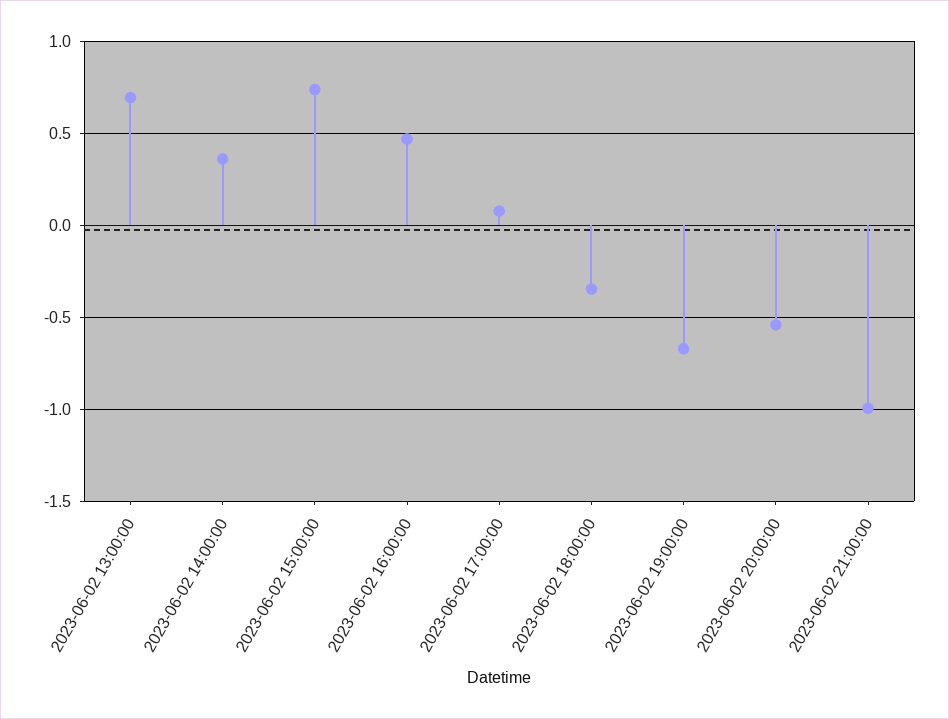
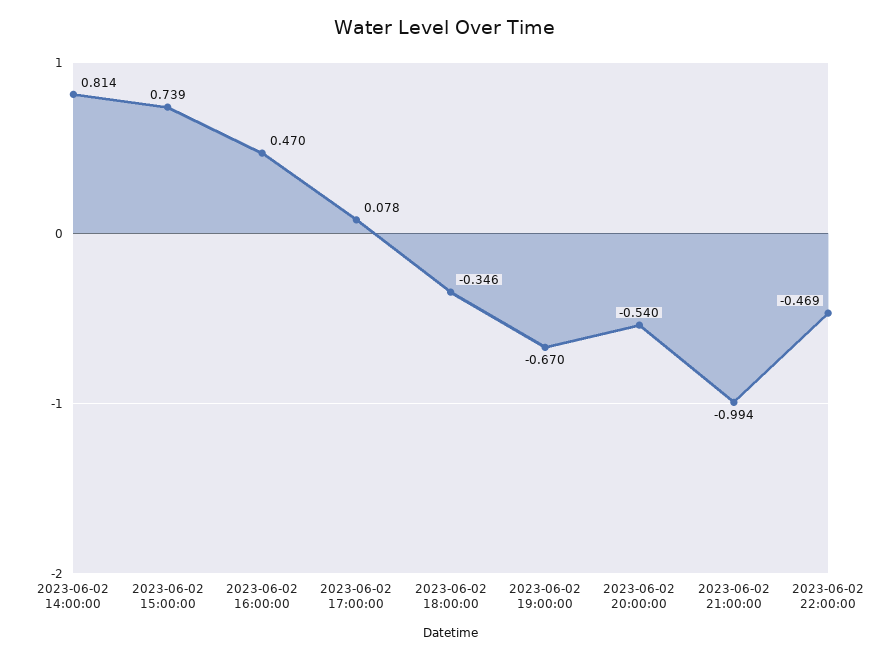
2023-06-02 13:00:00: 0.7 -> none
2023-06-02 14:00:00: 0.35 -> 0.814
2023-06-02 22:00:00: none -> -0.469

